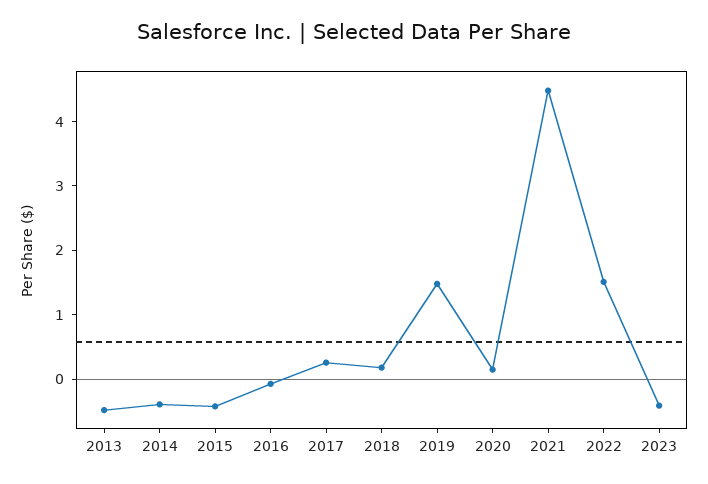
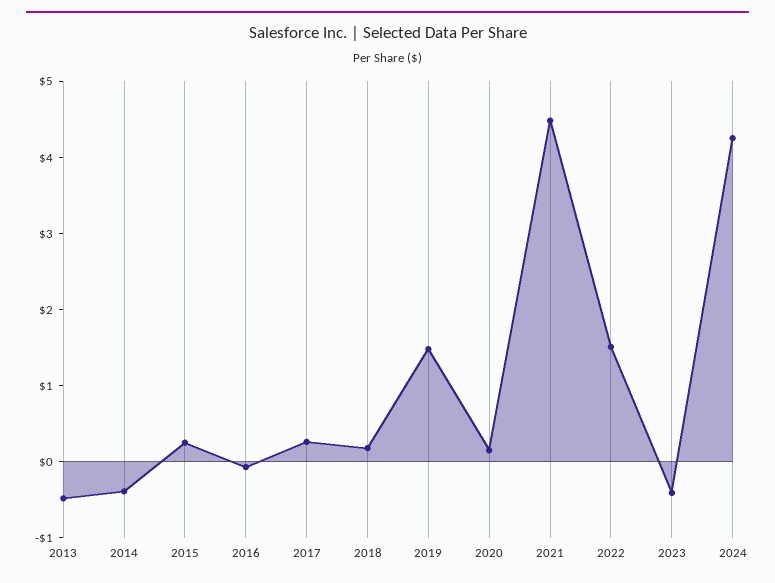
2015: -0.4 -> 0.2
2024: none -> 4.2

